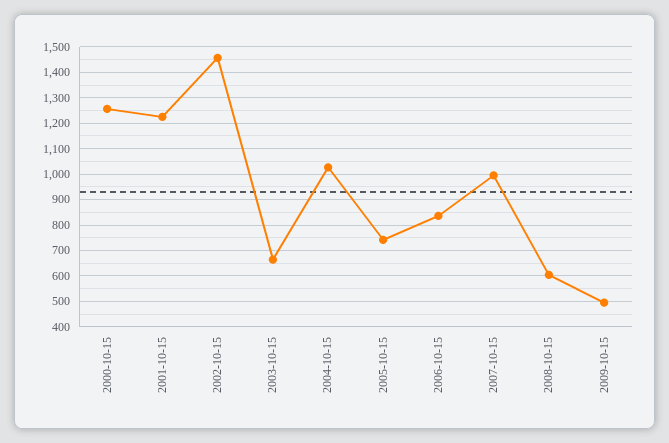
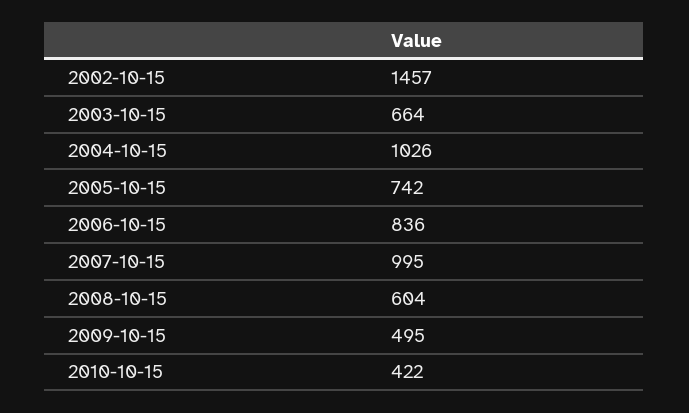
2000-10-15: 1250 -> none
2001-10-15: 1225 -> none
2010-10-15: none -> 422

